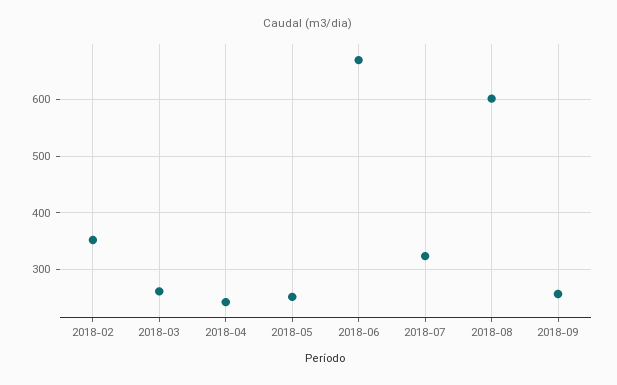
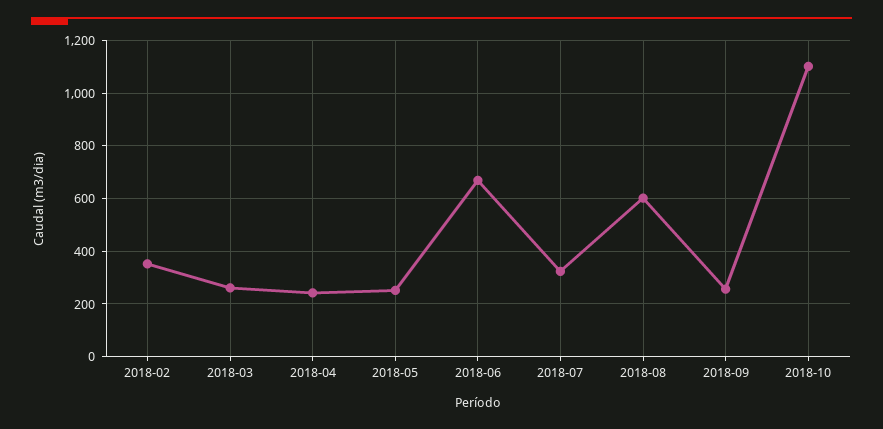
2018-10: none -> 1100

